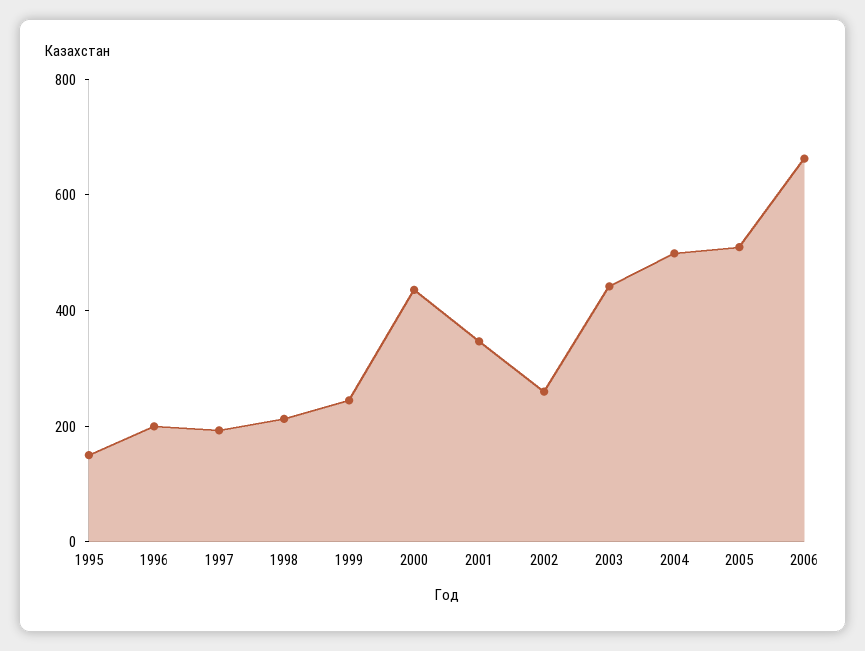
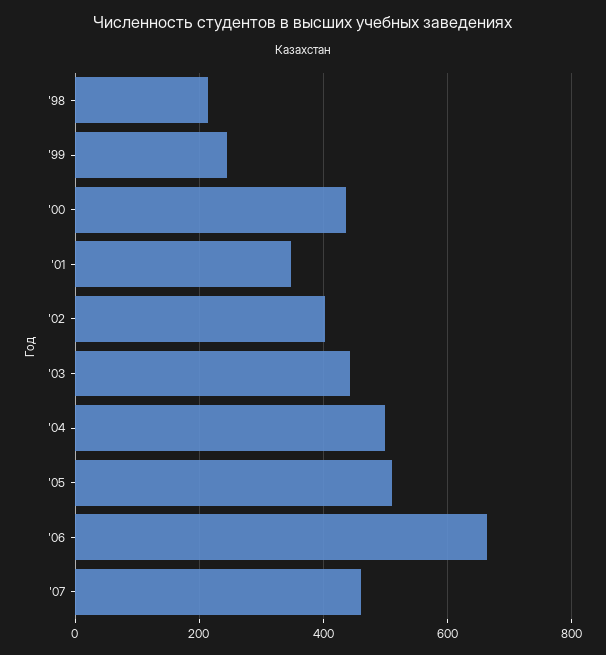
1995: 150 -> none
1996: 200 -> none
1997: 200 -> none
2002: 250 -> 400
'07: none -> 460

